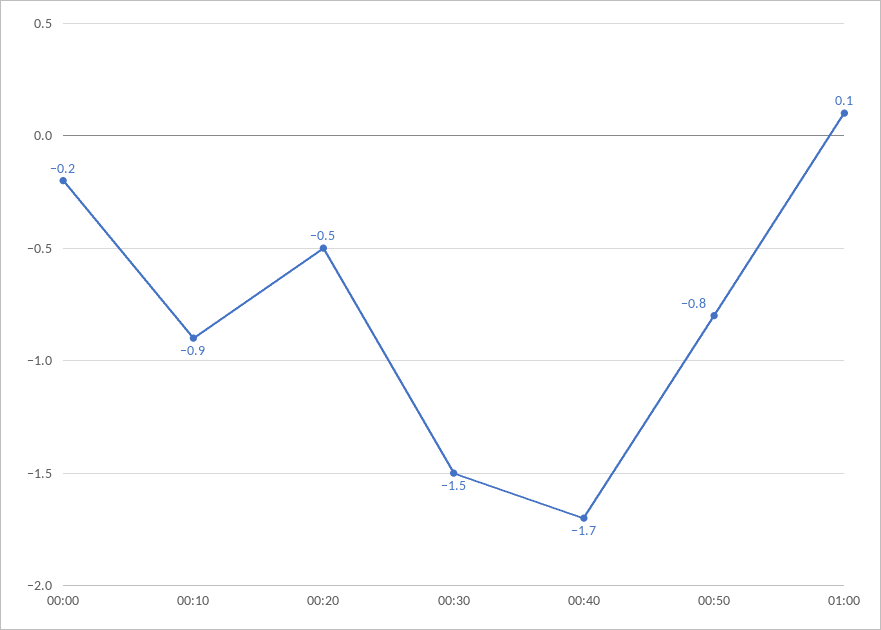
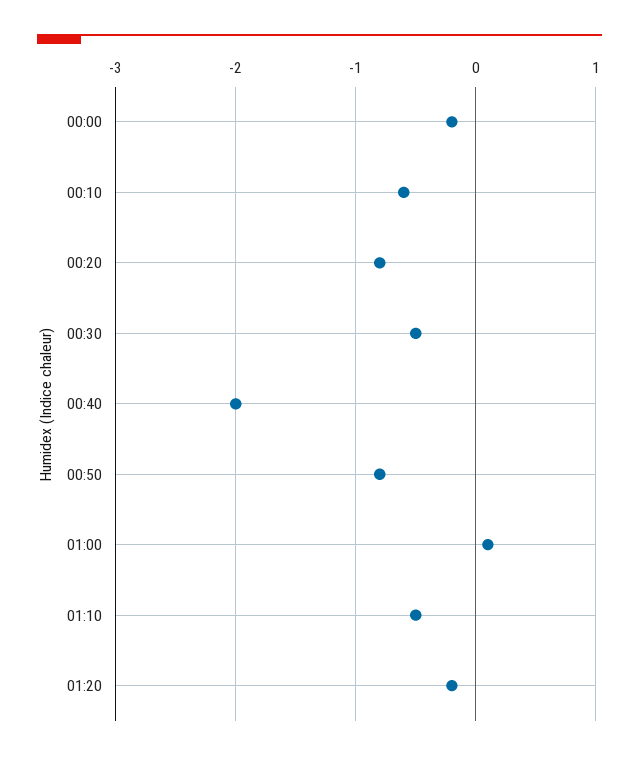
00:10: -0.9 -> -0.6
00:20: -0.5 -> -0.8
00:30: -1.5 -> -0.5
00:40: -1.7 -> -2
01:10: none -> -0.5
01:20: none -> -0.2

